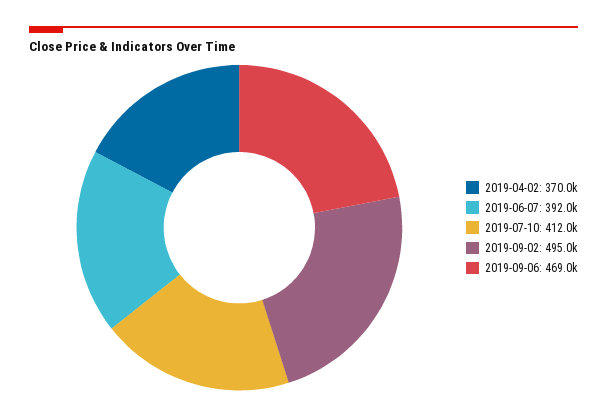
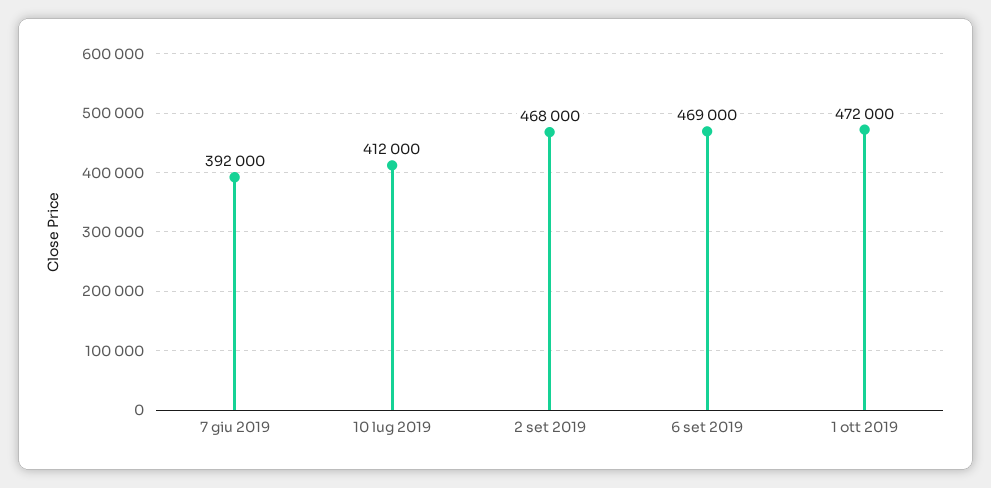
2019-04-02: 370000 -> none
2019-09-02: 495000 -> 468000
1 ott 2019: none -> 472000

